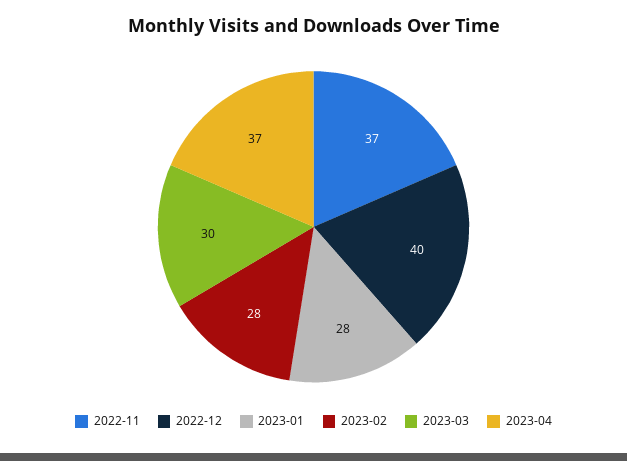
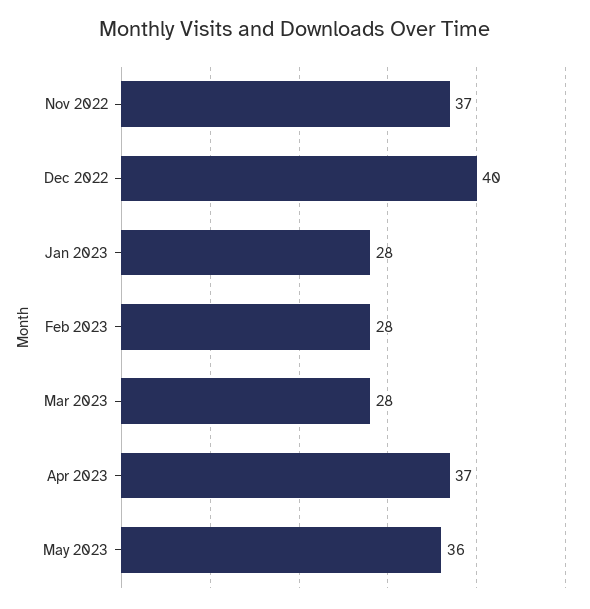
2023-03: 30 -> 28
May 2023: none -> 36

